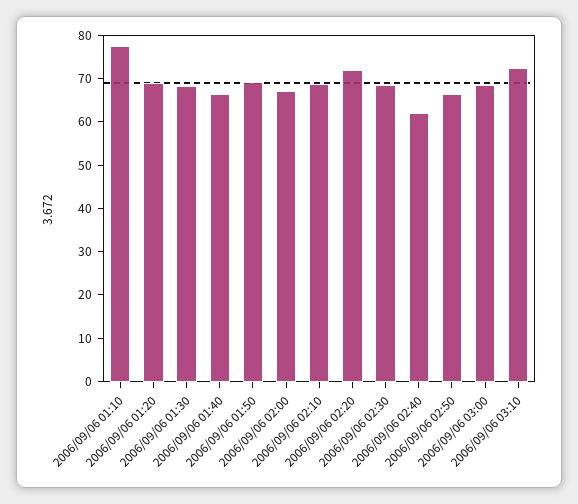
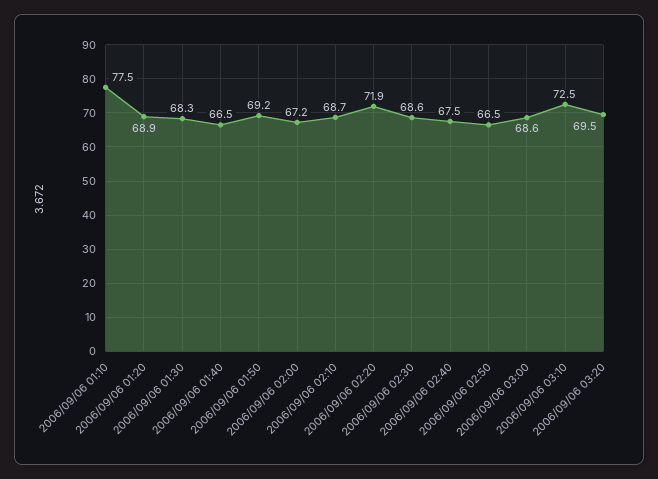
2006/09/06 02:40: 62 -> 67.5
2006/09/06 03:20: none -> 69.5

